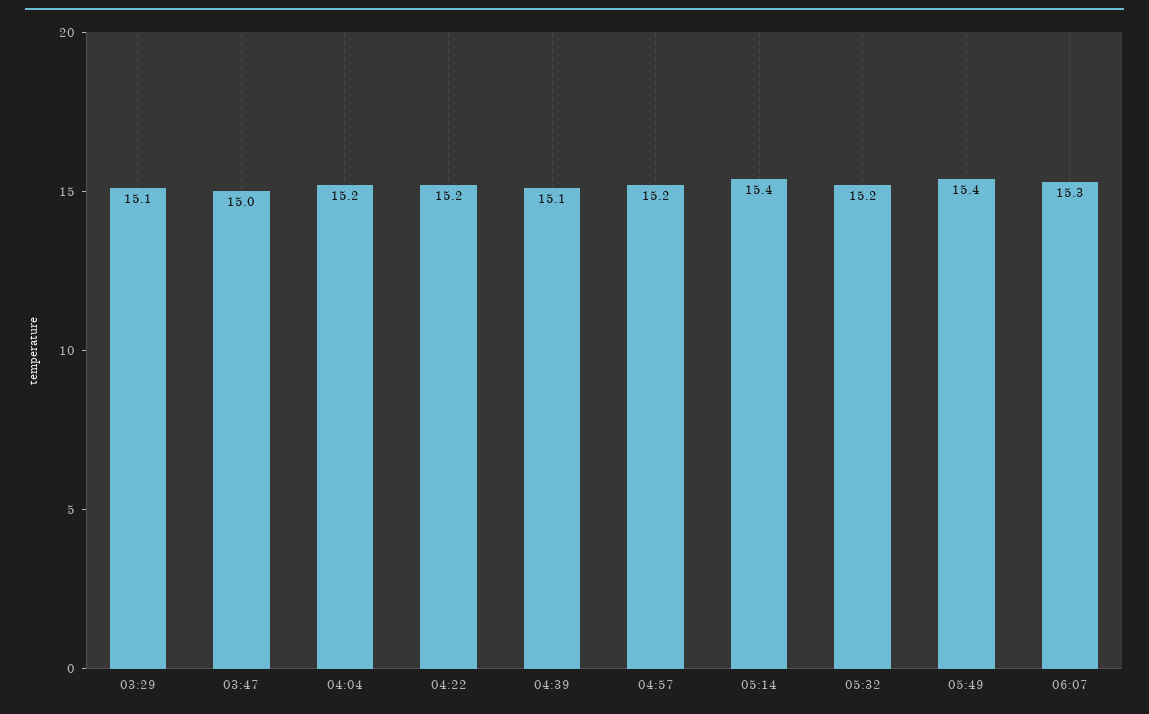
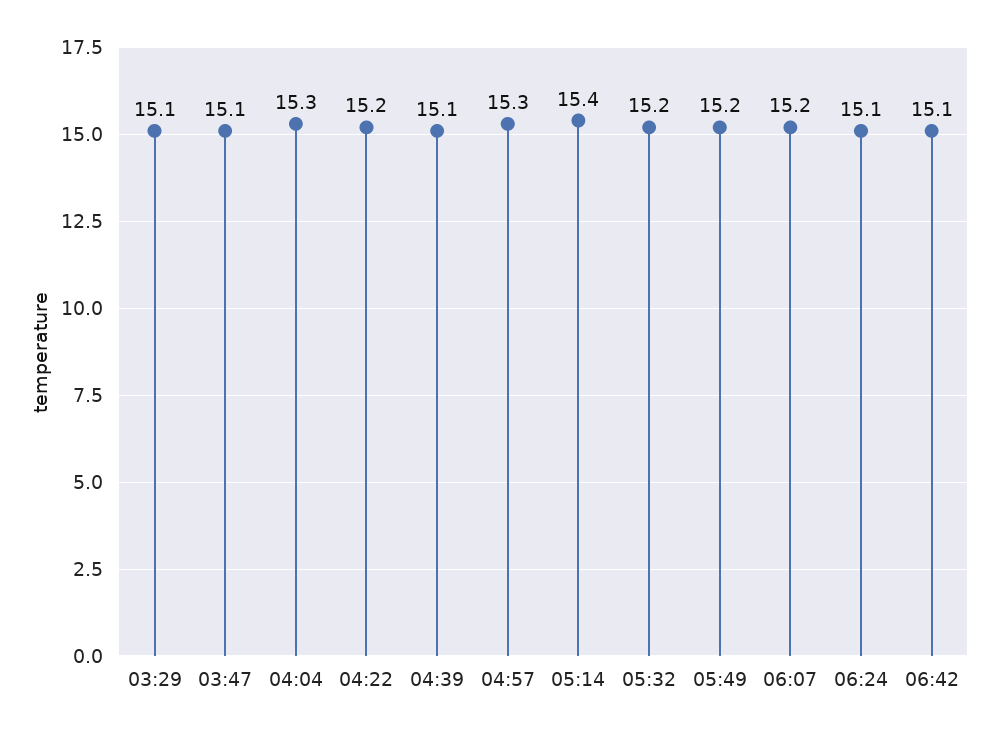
03:47: 15 -> 15.1
04:04: 15.2 -> 15.3
04:57: 15.2 -> 15.3
05:49: 15.4 -> 15.2
06:07: 15.3 -> 15.2
06:24: none -> 15.1
06:42: none -> 15.1

